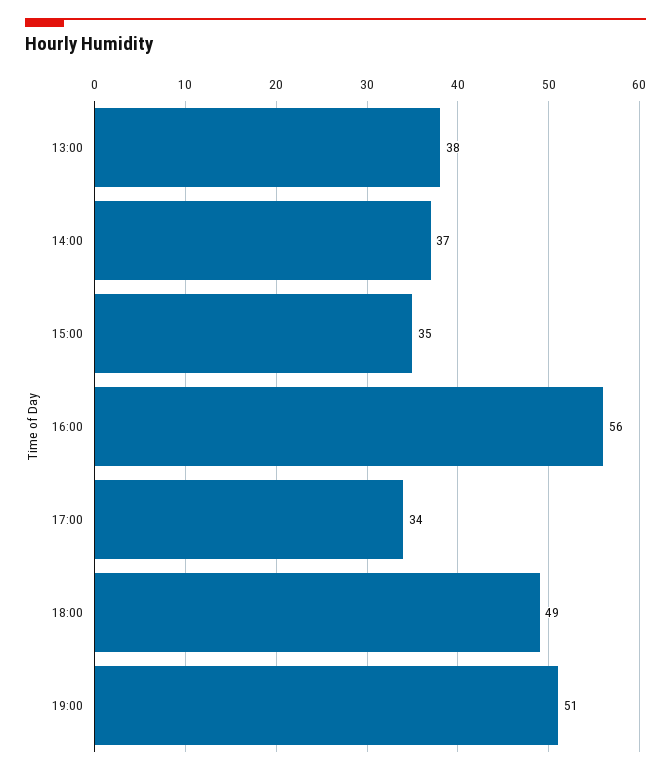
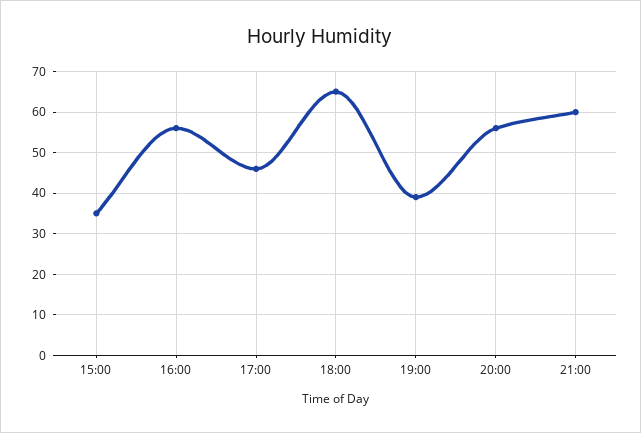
13:00: 38 -> none
14:00: 37 -> none
17:00: 34 -> 45
18:00: 49 -> 65
19:00: 51 -> 40
20:00: none -> 55
21:00: none -> 60

